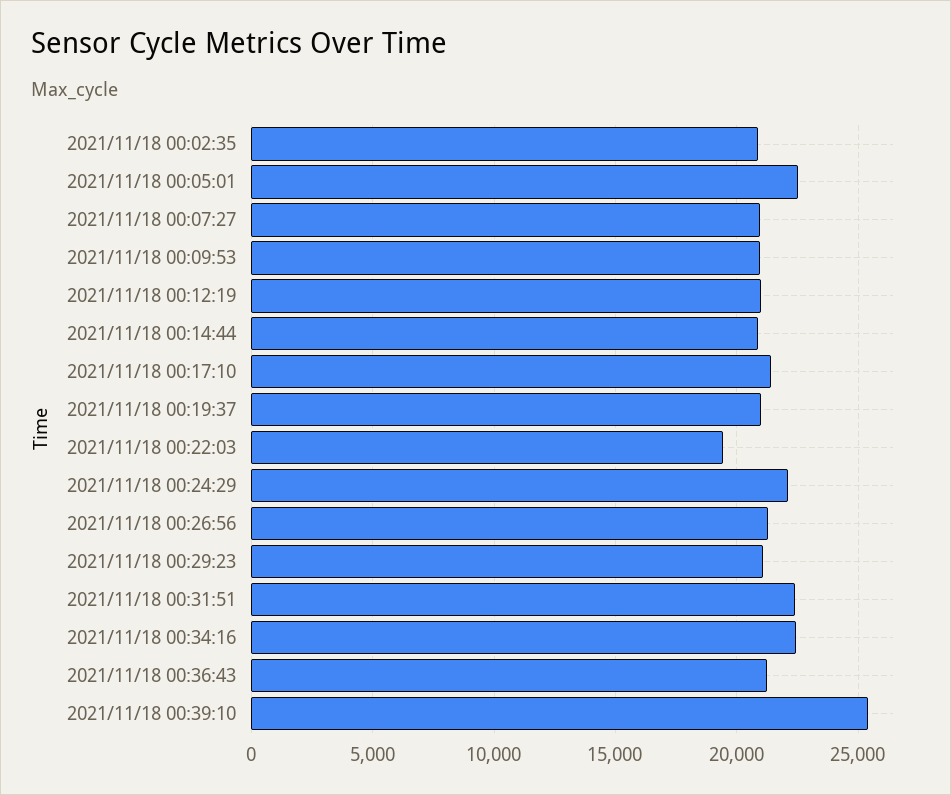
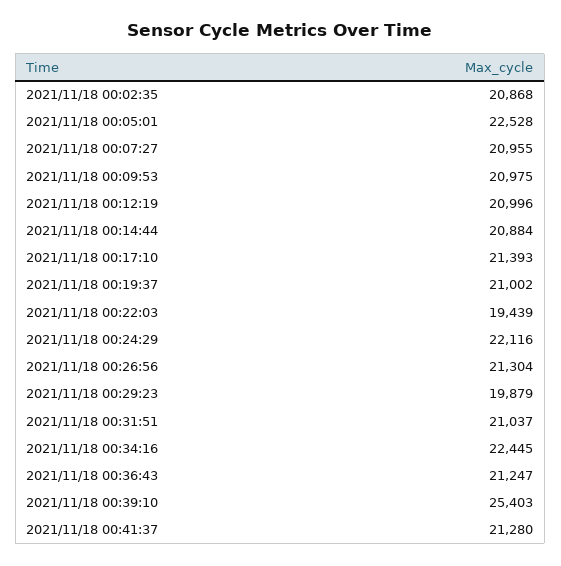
2021/11/18 00:29:23: 21000 -> 19879
2021/11/18 00:31:51: 22500 -> 21037
2021/11/18 00:41:37: none -> 21280

